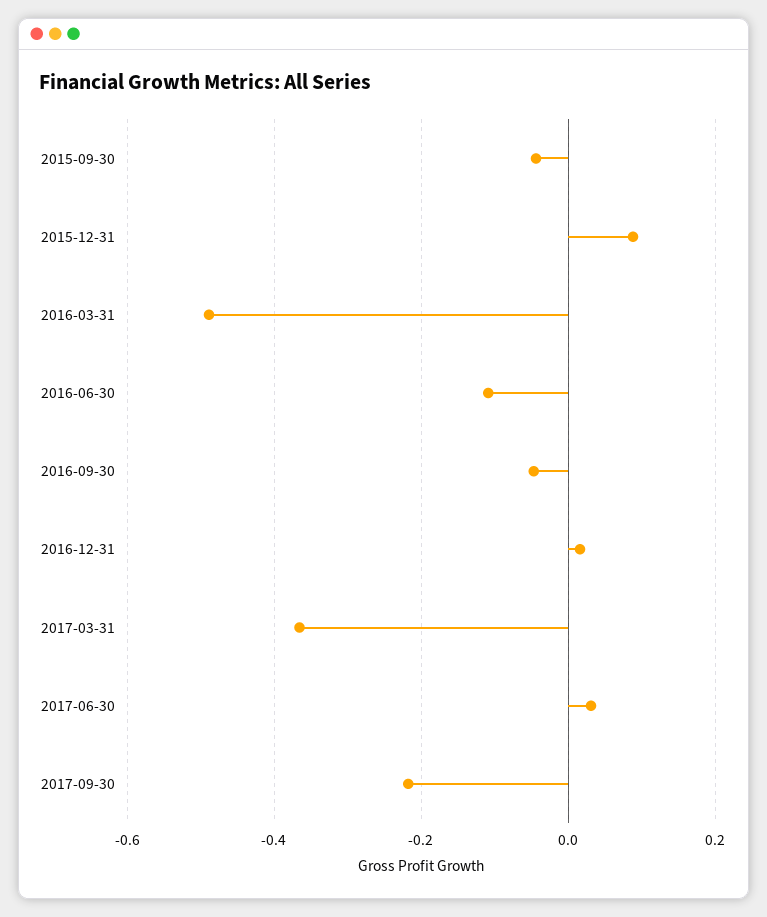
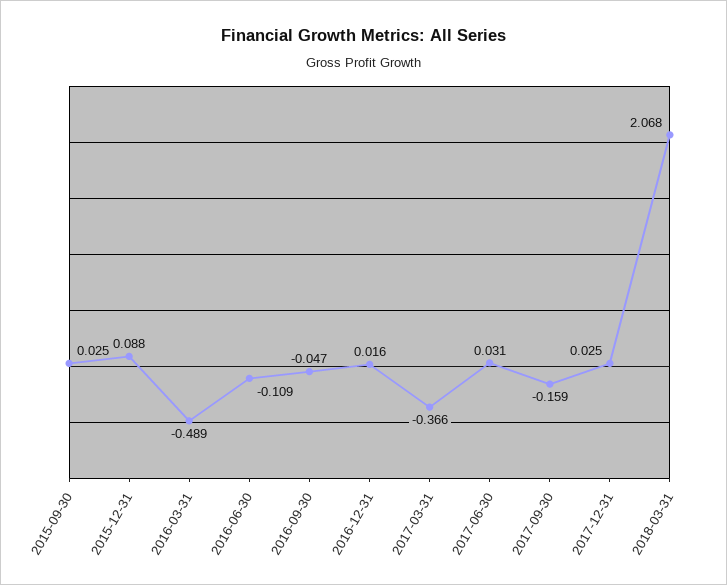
2015-09-30: -0.04 -> 0.025
2017-09-30: -0.22 -> -0.159
2017-12-31: none -> 0.025
2018-03-31: none -> 2.068

